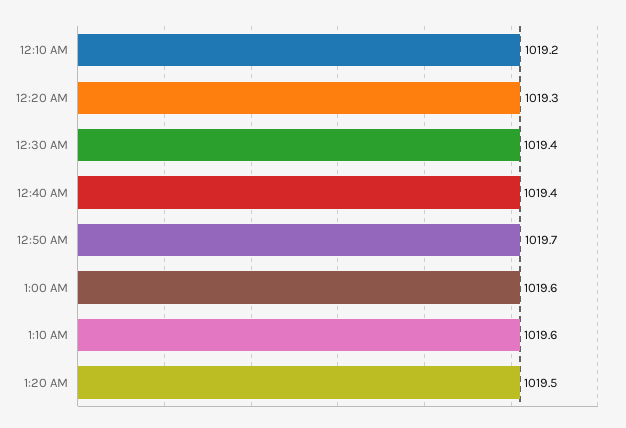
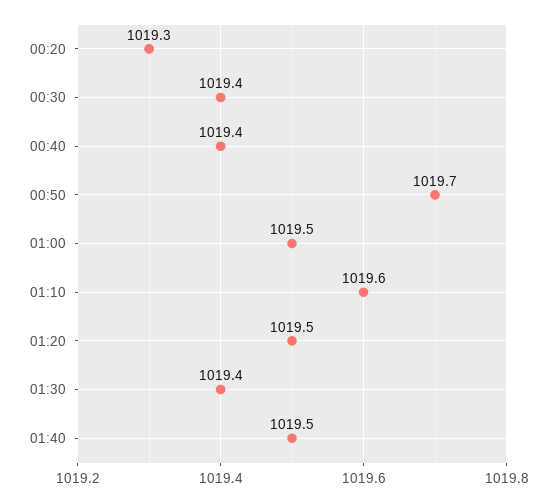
12:10 AM: 1019.2 -> none
1:00 AM: 1019.6 -> 1019.5
01:30: none -> 1019.4
01:40: none -> 1019.5

